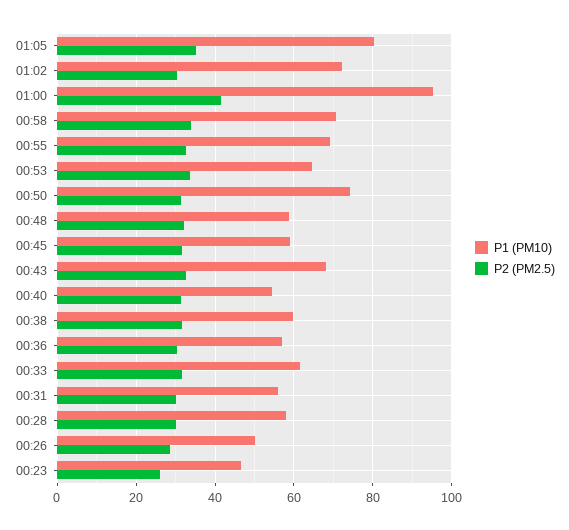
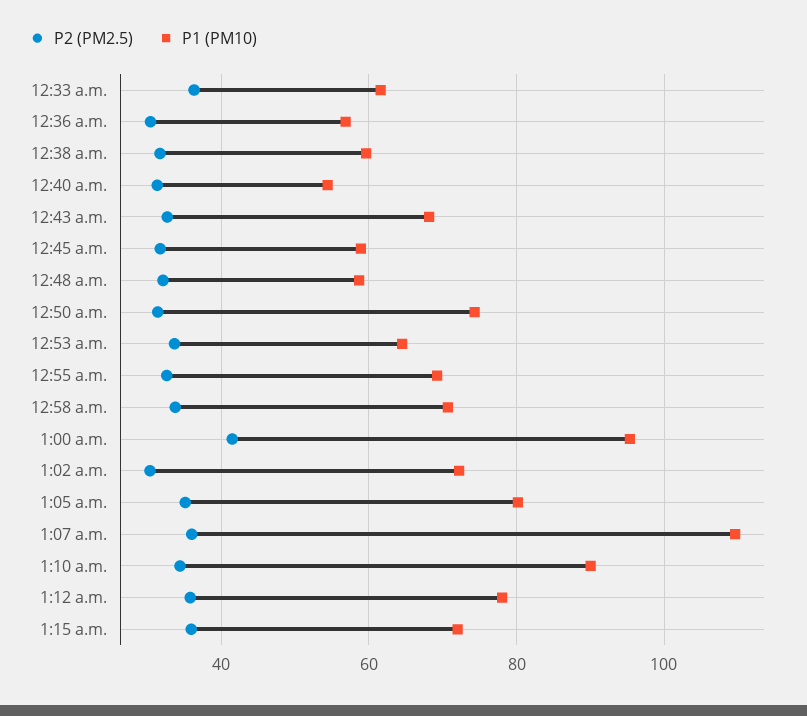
P2 (PM2.5), 00:33: 32 -> 36
P1 (PM10), 00:31: 56 -> none
P2 (PM2.5), 00:31: 30 -> none
P1 (PM10), 00:28: 58 -> none
P2 (PM2.5), 00:28: 30 -> none
P1 (PM10), 00:26: 50 -> none
P2 (PM2.5), 00:26: 28 -> none
P1 (PM10), 00:23: 46 -> none
P2 (PM2.5), 00:23: 26 -> none
P2 (PM2.5), 1:07 a.m.: none -> 36
P1 (PM10), 1:07 a.m.: none -> 110
P2 (PM2.5), 1:10 a.m.: none -> 34
P1 (PM10), 1:10 a.m.: none -> 90
P2 (PM2.5), 1:12 a.m.: none -> 36
P1 (PM10), 1:12 a.m.: none -> 78
P2 (PM2.5), 1:15 a.m.: none -> 36
P1 (PM10), 1:15 a.m.: none -> 72

